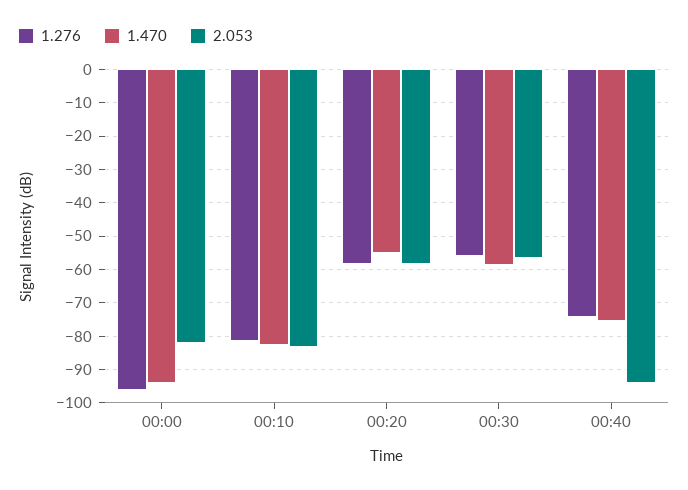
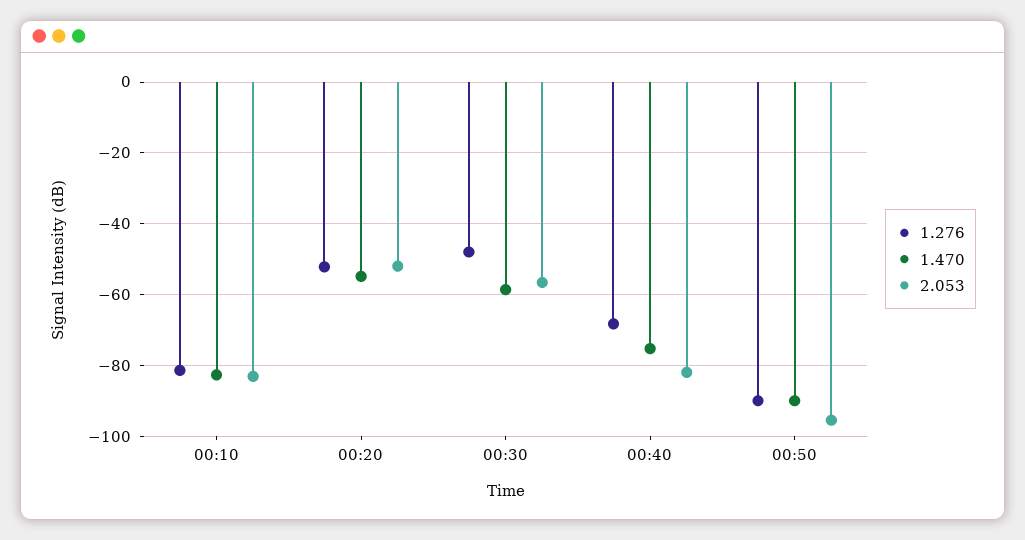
1.276, 00:00: -96 -> none
1.470, 00:00: -94 -> none
2.053, 00:00: -82 -> none
1.276, 00:20: -58 -> -52
2.053, 00:20: -58 -> -52
1.276, 00:30: -56 -> -48
1.276, 00:40: -74 -> -68
2.053, 00:40: -94 -> -82
1.276, 00:50: none -> -90
1.470, 00:50: none -> -90
2.053, 00:50: none -> -96

